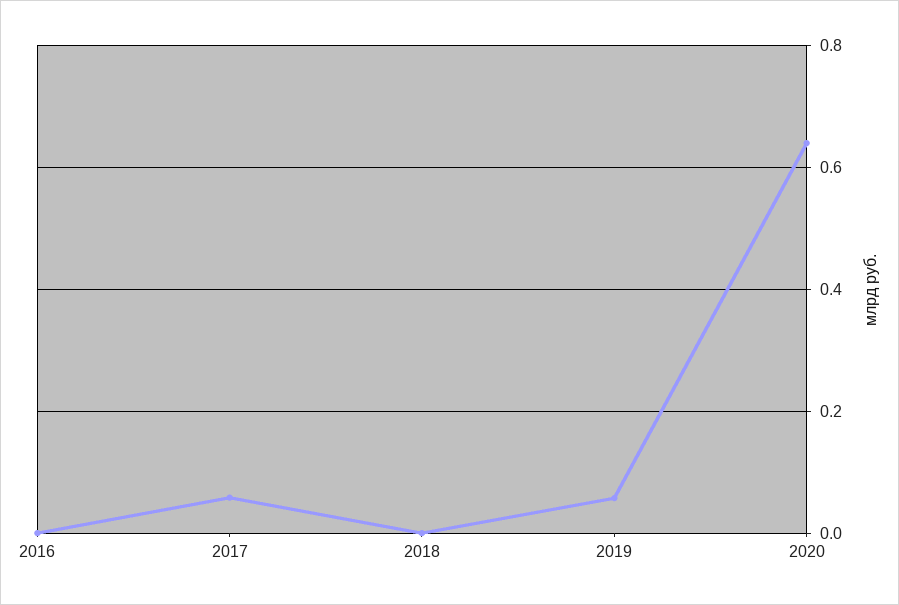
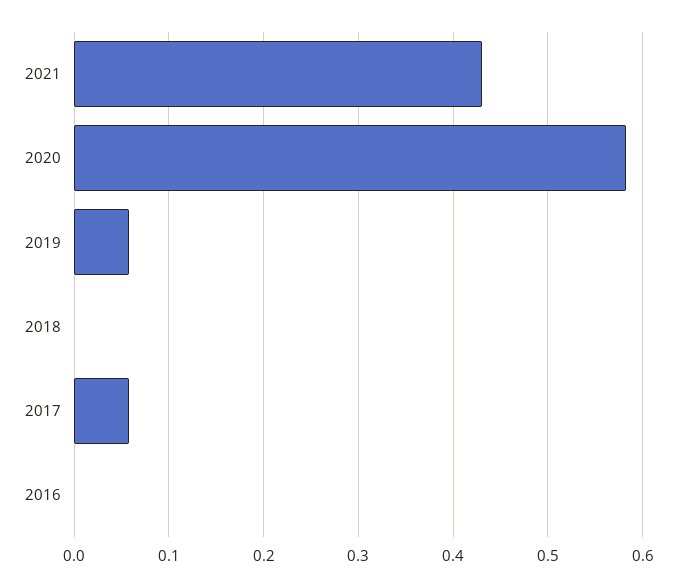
2020: 0.64 -> 0.58
2021: none -> 0.43

